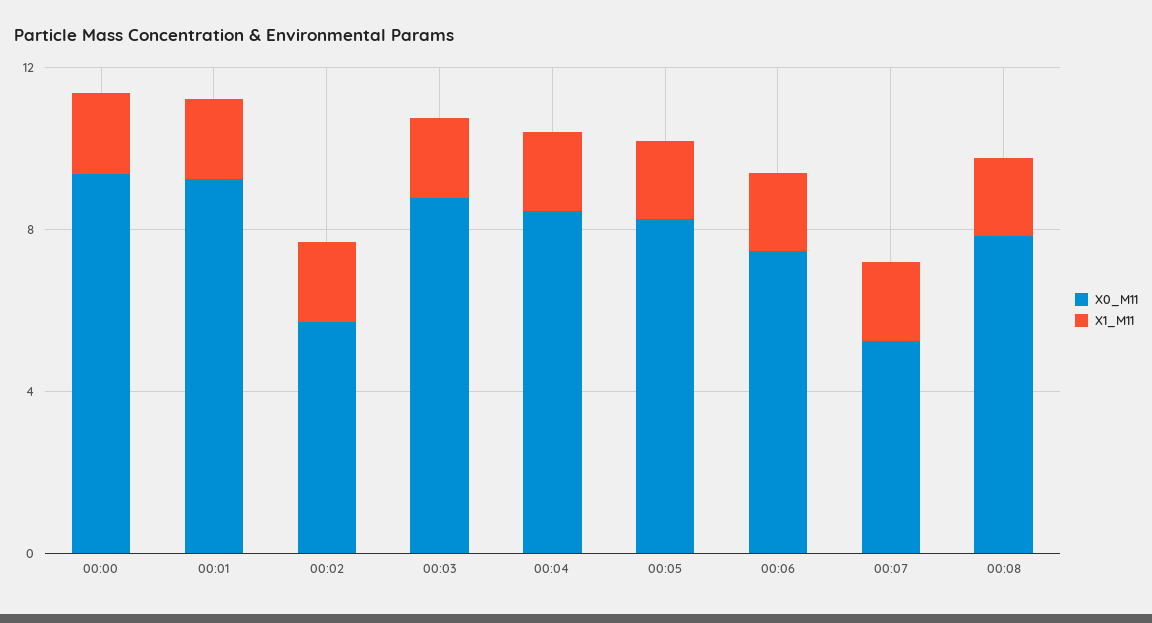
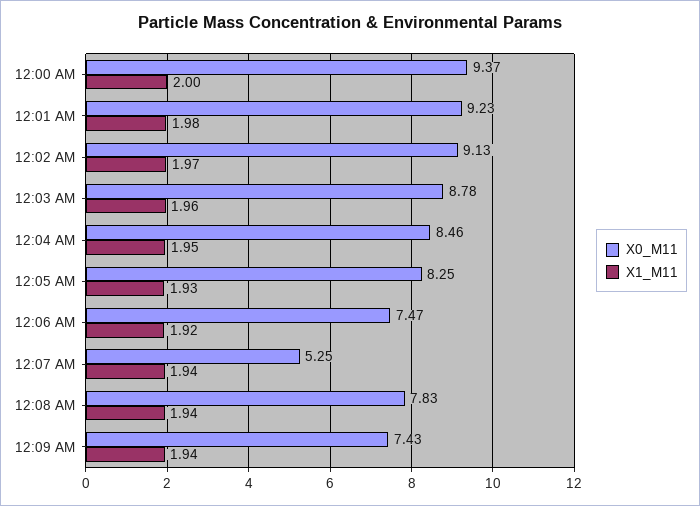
X0_M11, 00:02: 6 -> 9.13
X0_M11, 12:09 AM: none -> 7.43
X1_M11, 12:09 AM: none -> 1.94

